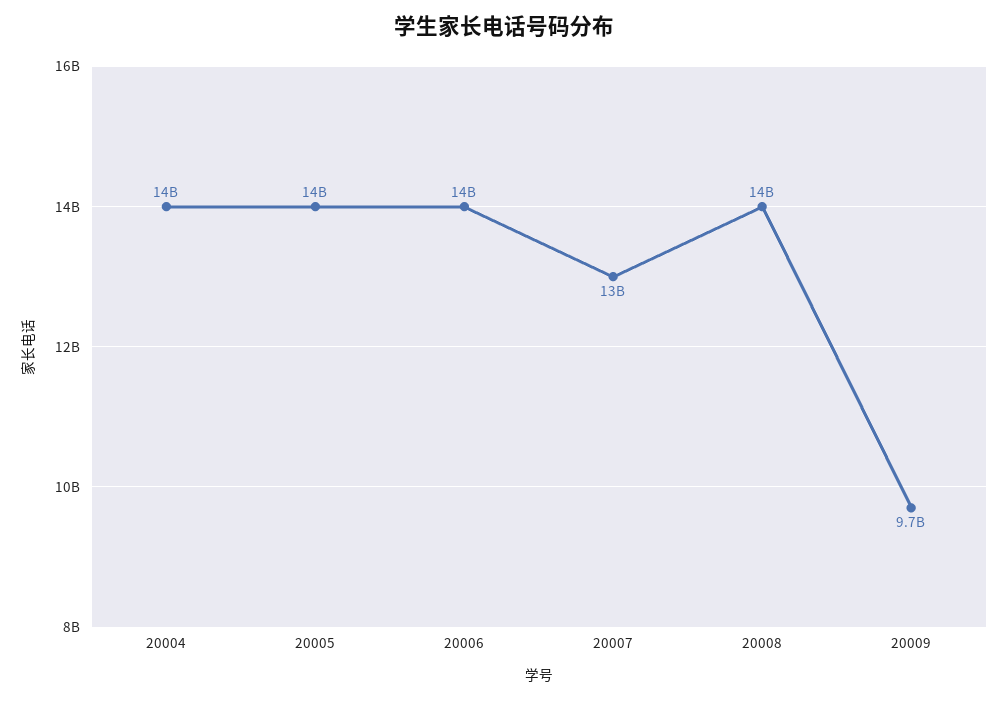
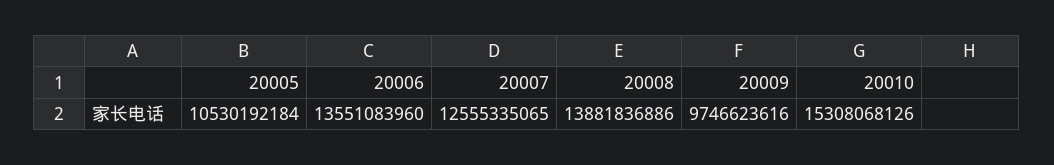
20004: 14000000000 -> none
20005: 14000000000 -> 10530192184
20010: none -> 15308068126

